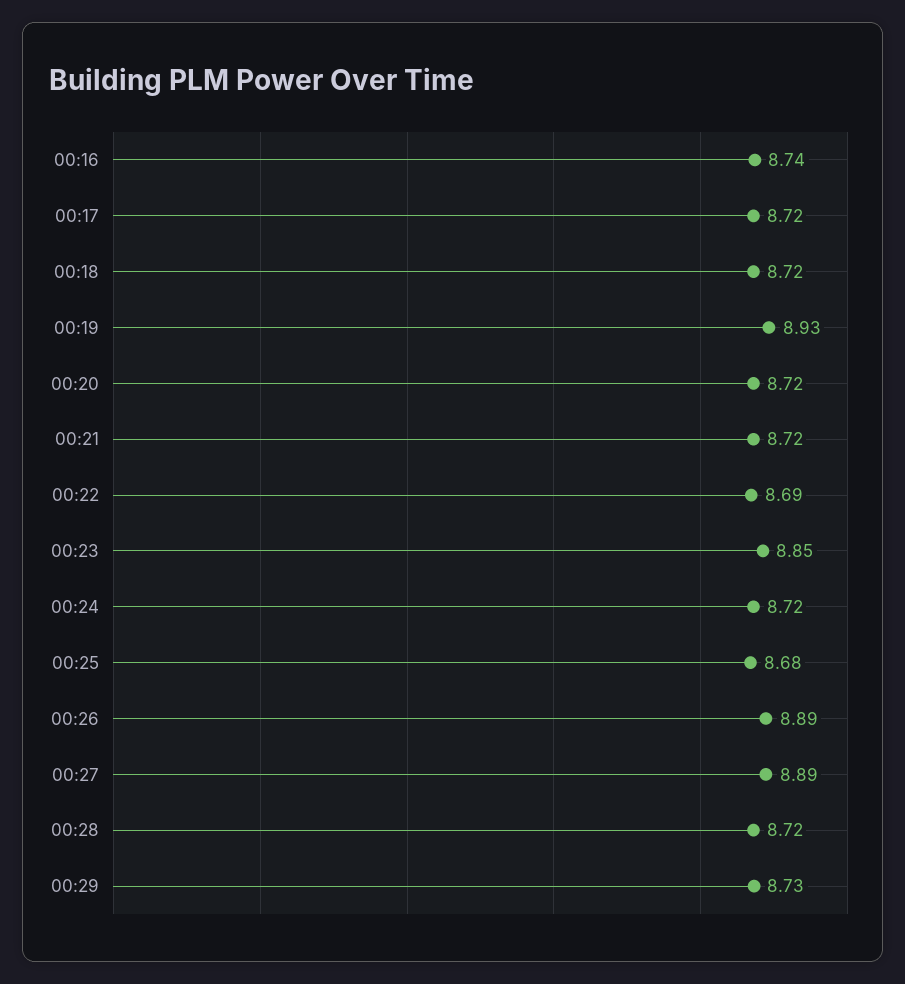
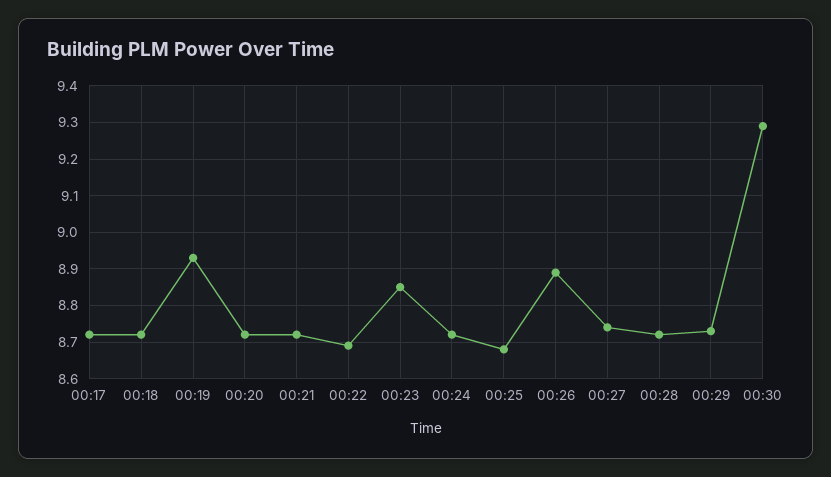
00:16: 8.74 -> none
00:27: 8.89 -> 8.75
00:30: none -> 9.3

